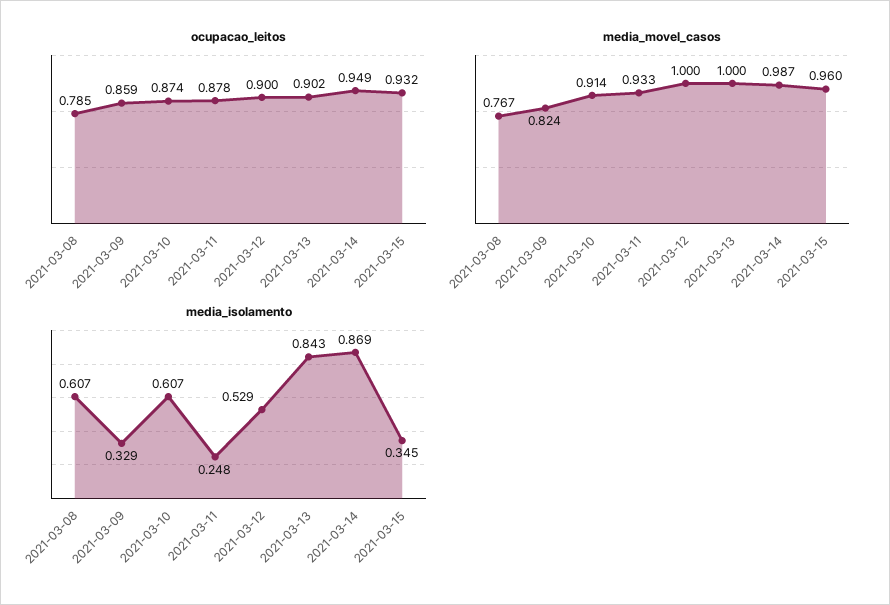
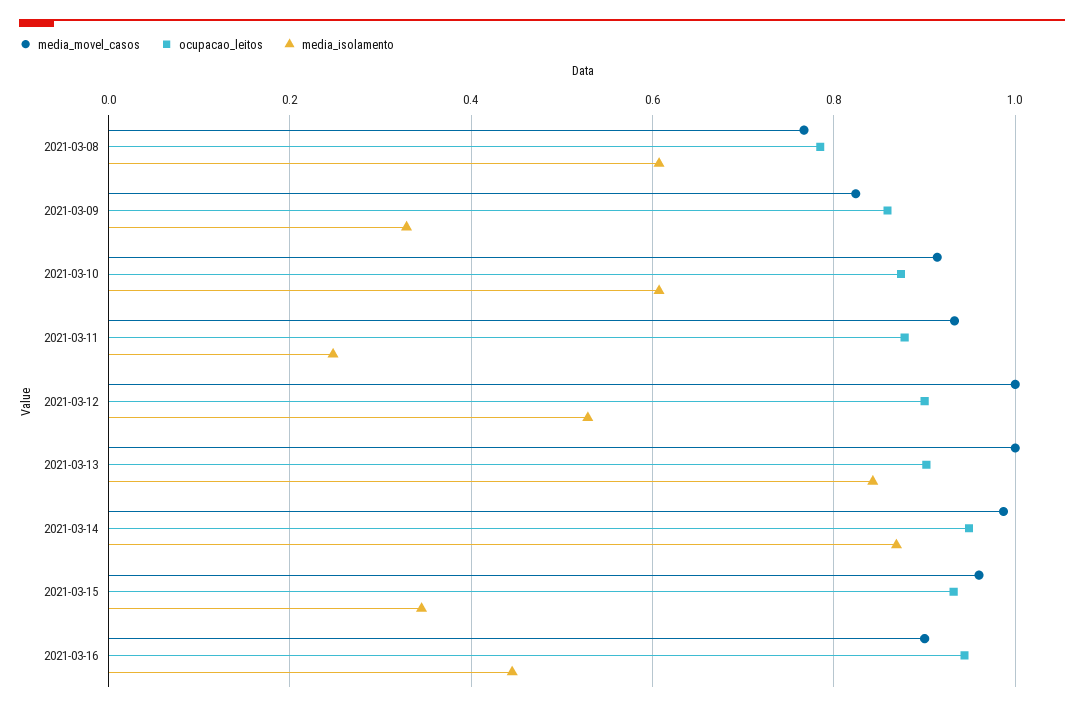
media_movel_casos, 2021-03-16: none -> 0.9
ocupacao_leitos, 2021-03-16: none -> 0.94
media_isolamento, 2021-03-16: none -> 0.44

